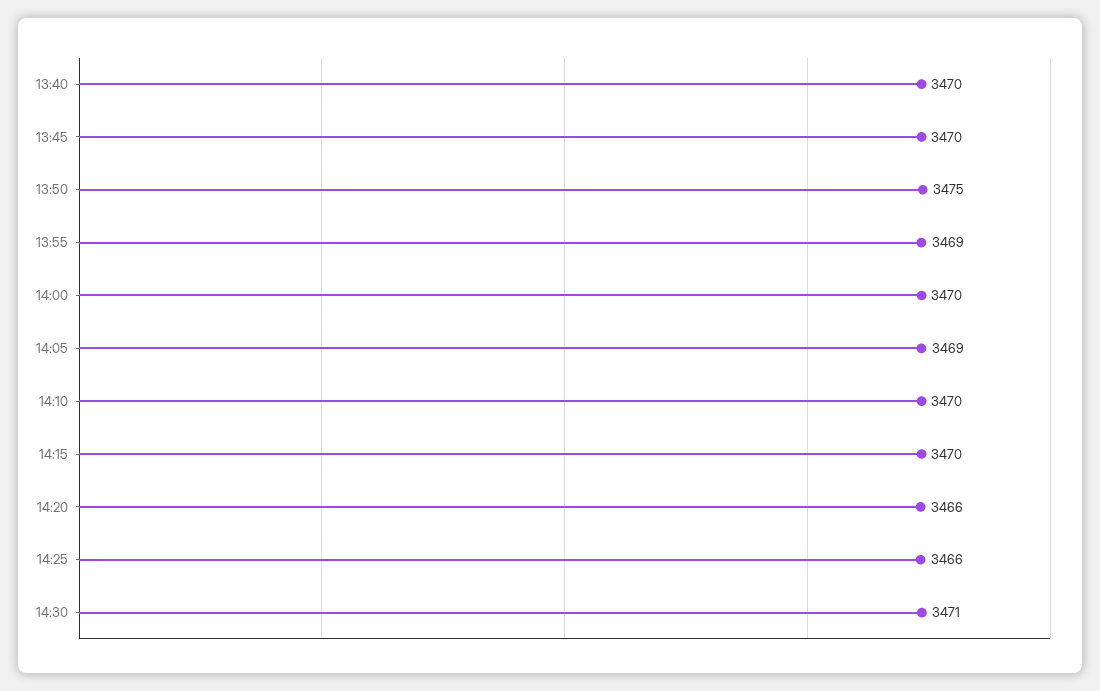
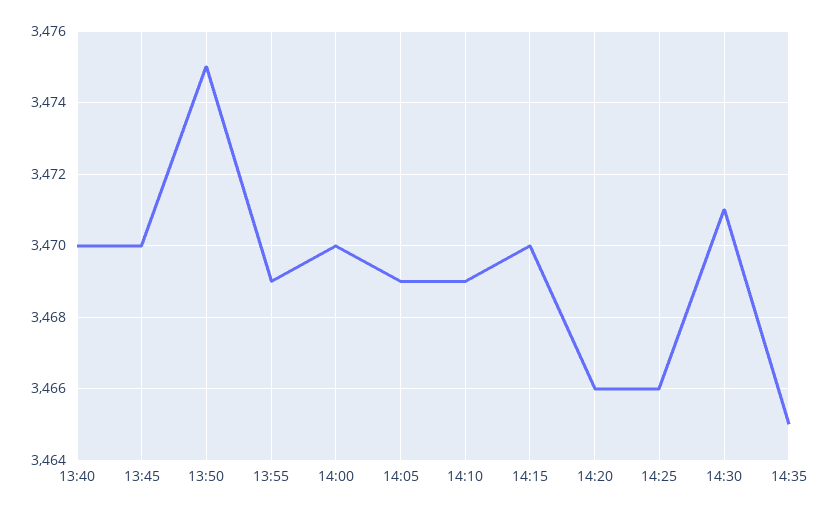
14:10: 3470 -> 3469
14:35: none -> 3465

